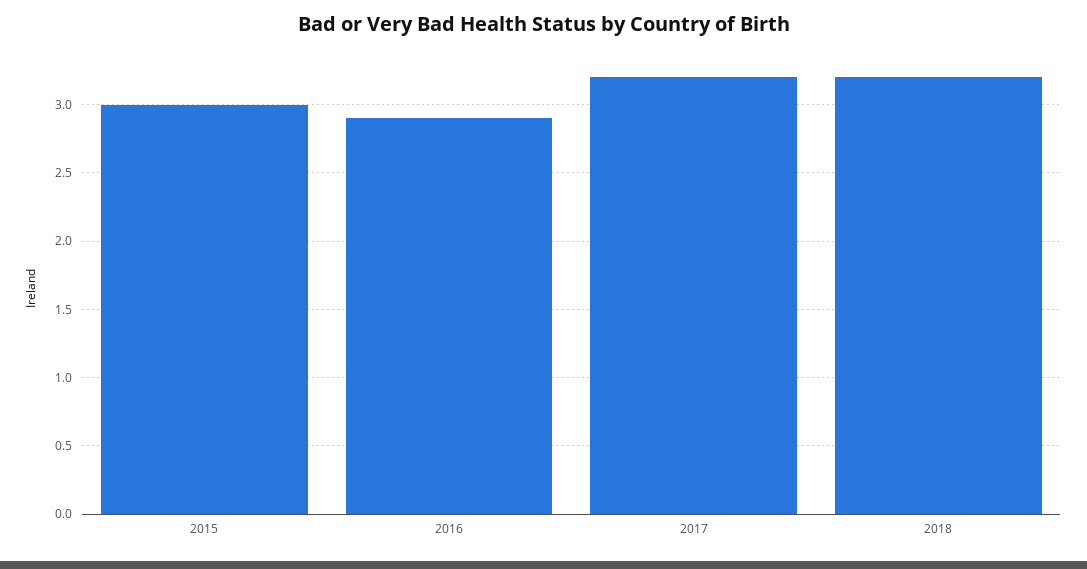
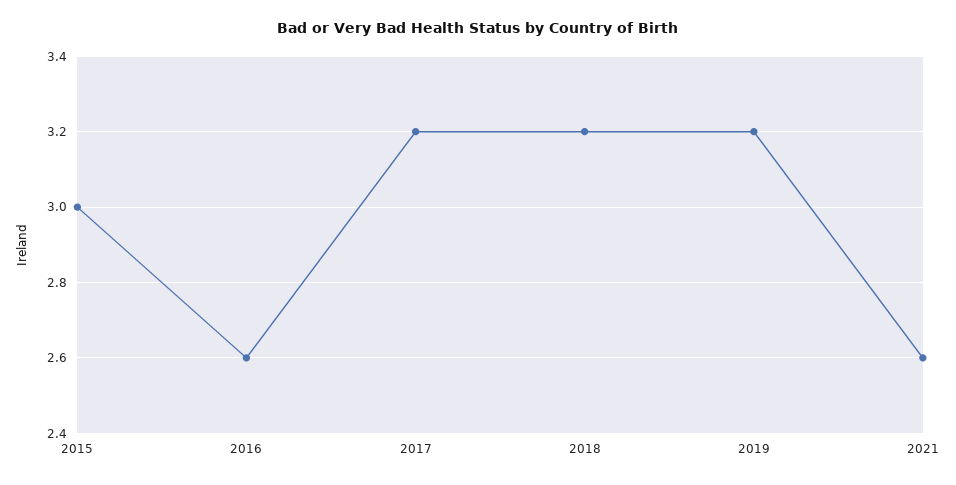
2016: 2.9 -> 2.6
2019: none -> 3.2
2021: none -> 2.6

